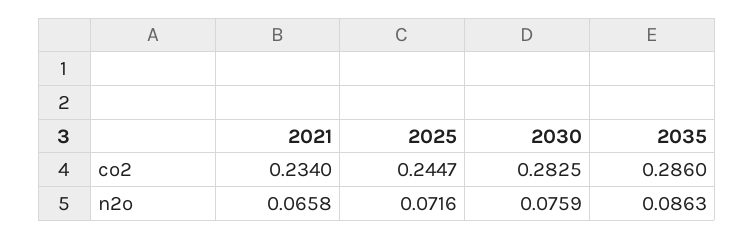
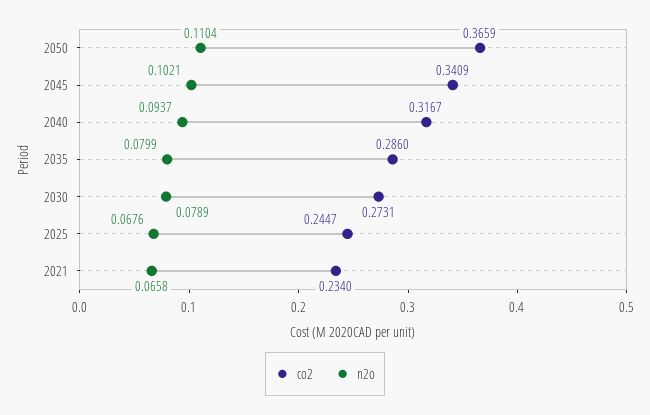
co2, 2030: 0.2825 -> 0.2731
n2o, 2025: 0.0716 -> 0.0676
n2o, 2030: 0.0759 -> 0.0789
n2o, 2035: 0.0863 -> 0.0799
co2, 2050: none -> 0.3659
n2o, 2050: none -> 0.1104
co2, 2045: none -> 0.3409
n2o, 2045: none -> 0.1021
co2, 2040: none -> 0.3167
n2o, 2040: none -> 0.0937

